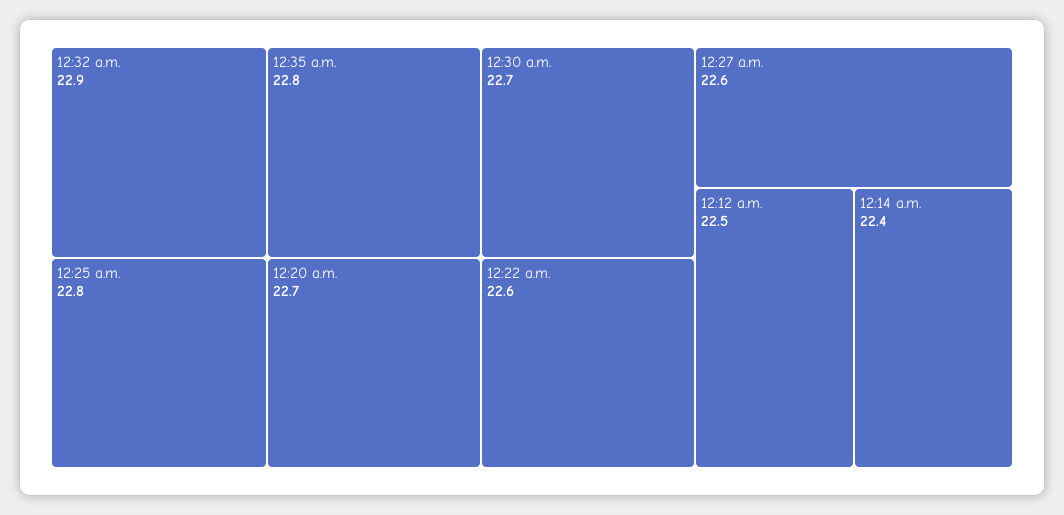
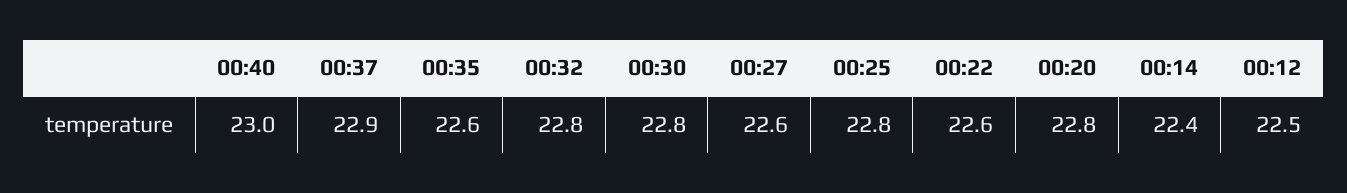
12:32 a.m.: 22.9 -> 22.8
12:35 a.m.: 22.8 -> 22.6
12:20 a.m.: 22.7 -> 22.8
12:30 a.m.: 22.7 -> 22.8
00:40: none -> 23
00:37: none -> 22.9

